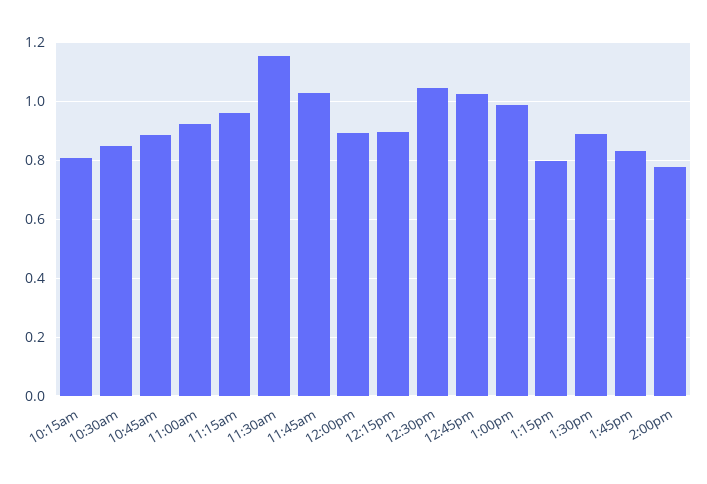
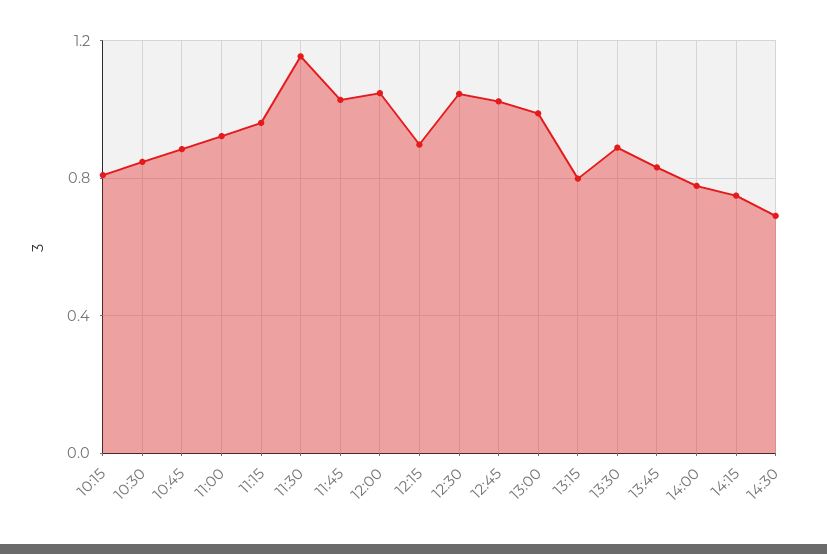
12:00pm: 0.9 -> 1.05
14:15: none -> 0.75
14:30: none -> 0.7

